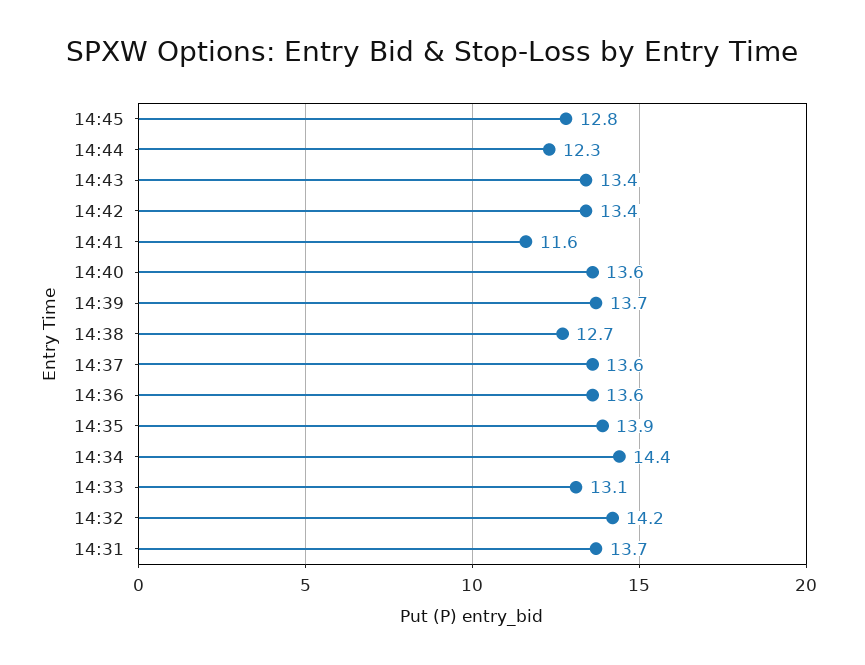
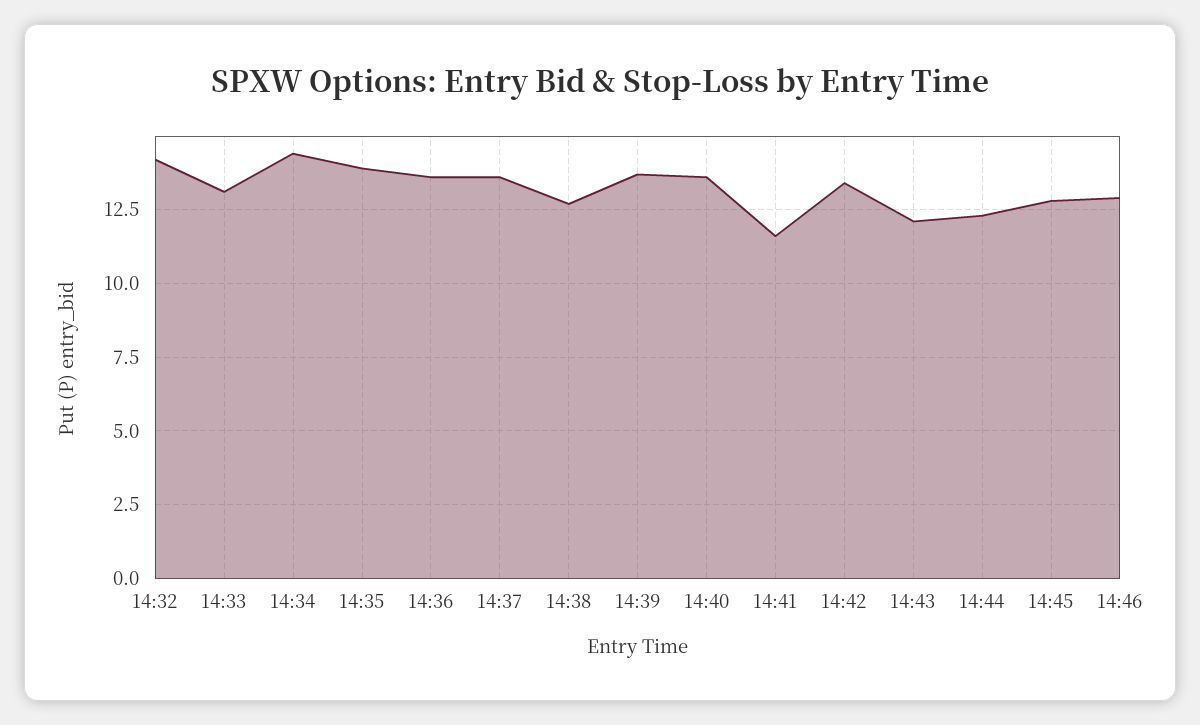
14:43: 13.4 -> 12
14:31: 13.7 -> none
14:46: none -> 13

